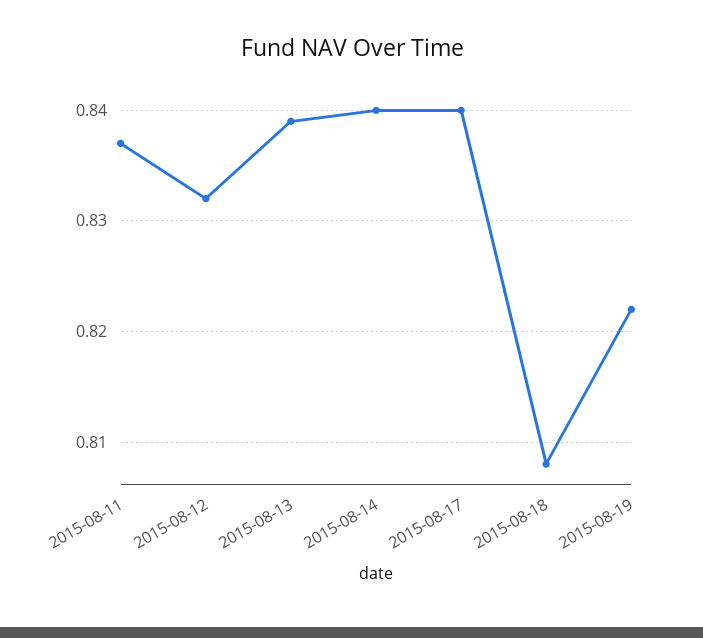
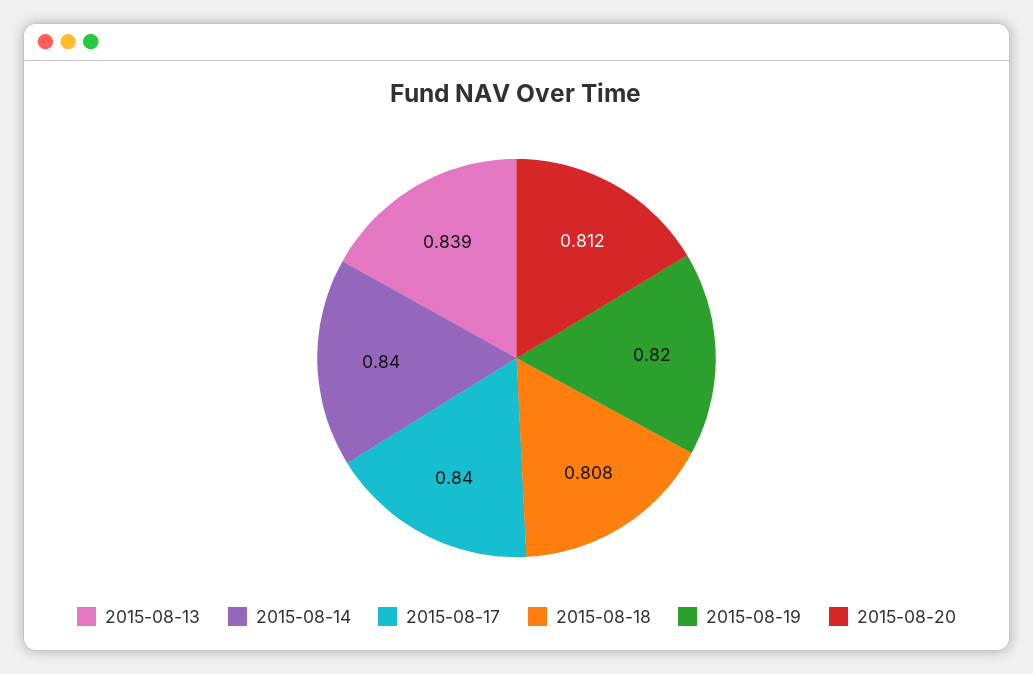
2015-08-11: 0.837 -> none
2015-08-12: 0.832 -> none
2015-08-19: 0.822 -> 0.82
2015-08-20: none -> 0.812

